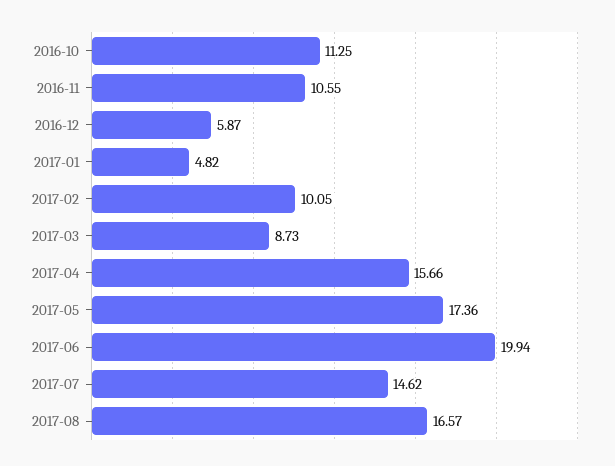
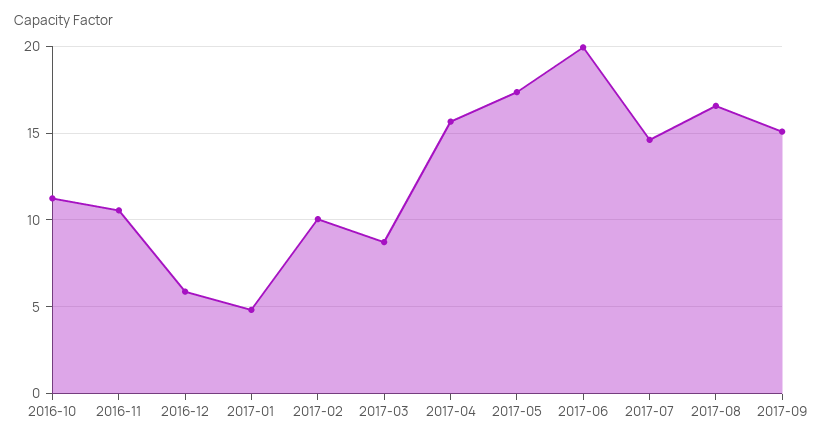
2017-09: none -> 15

